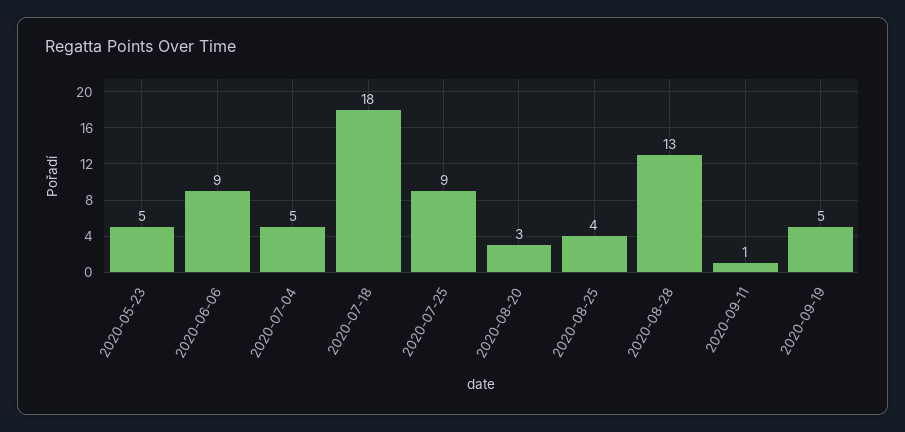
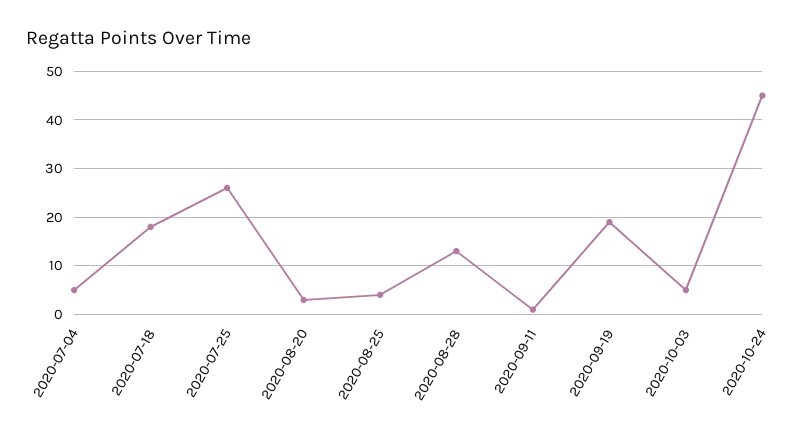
2020-05-23: 5 -> none
2020-06-06: 9 -> none
2020-07-25: 9 -> 25
2020-09-19: 5 -> 20
2020-10-03: none -> 5
2020-10-24: none -> 45

